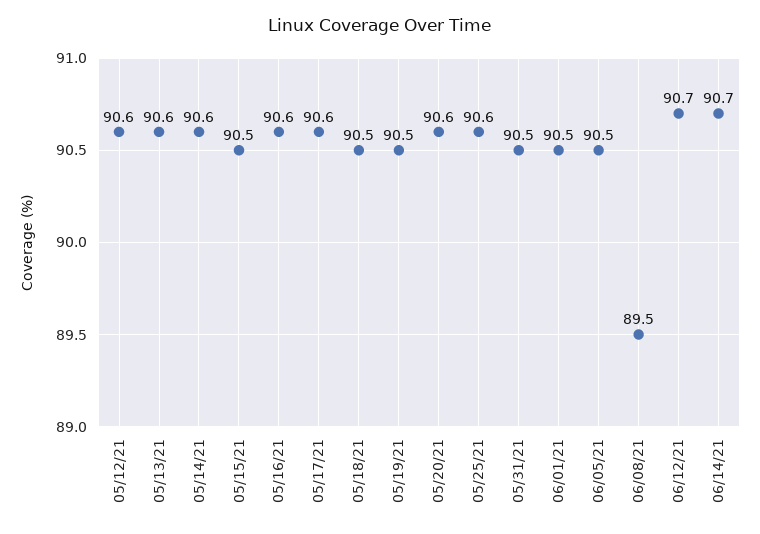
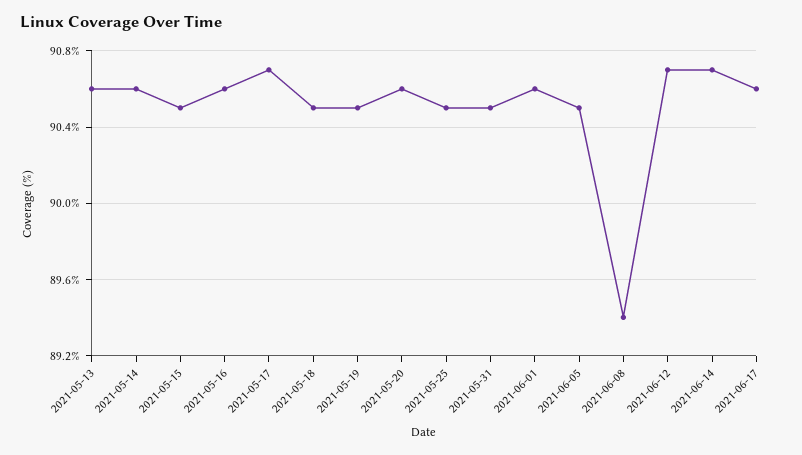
05/12/21: 90.6 -> none
05/17/21: 90.6 -> 90.7
05/25/21: 90.6 -> 90.5
06/01/21: 90.5 -> 90.6
06/08/21: 89.5 -> 89.4
2021-06-17: none -> 90.6

